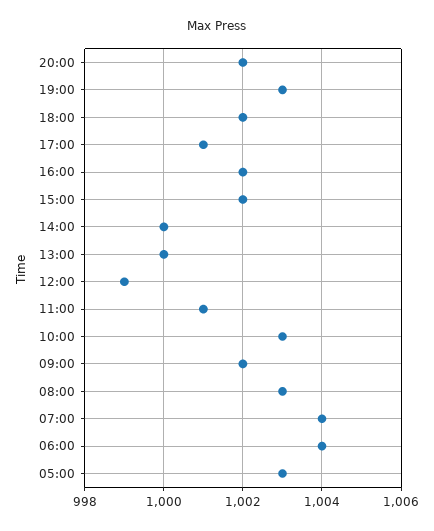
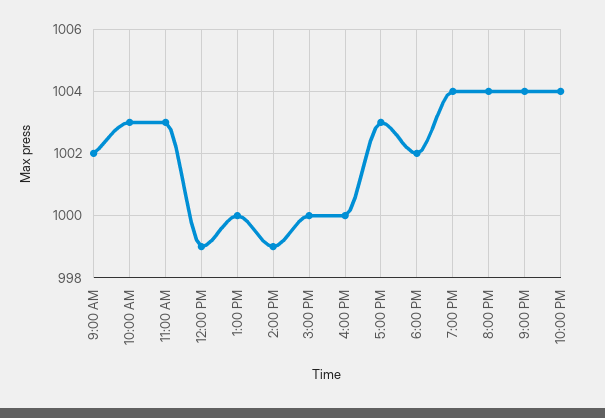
20:00: 1002 -> 1004
19:00: 1003 -> 1004
17:00: 1001 -> 1003
16:00: 1002 -> 1000
15:00: 1002 -> 1000
14:00: 1000 -> 999
11:00: 1001 -> 1003
08:00: 1003 -> none
07:00: 1004 -> none
06:00: 1004 -> none
05:00: 1003 -> none
9:00 PM: none -> 1004
10:00 PM: none -> 1004

